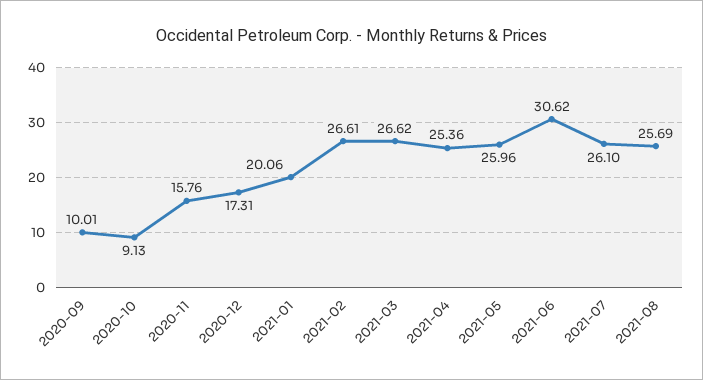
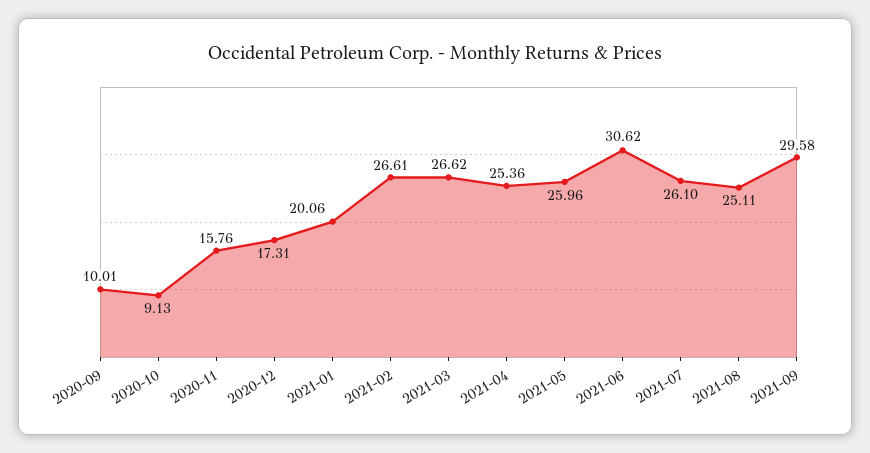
2021-08: 25.69 -> 25.11
2021-09: none -> 29.58

